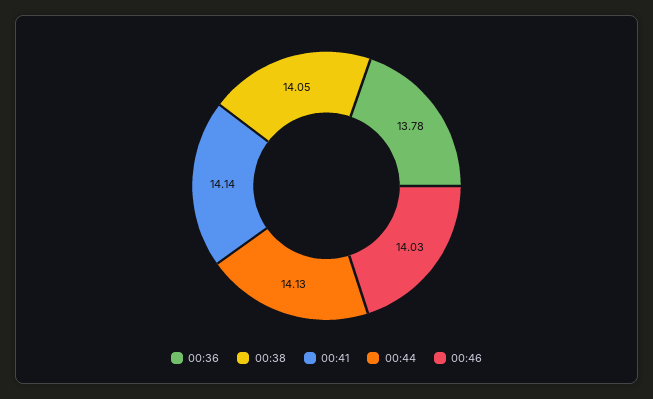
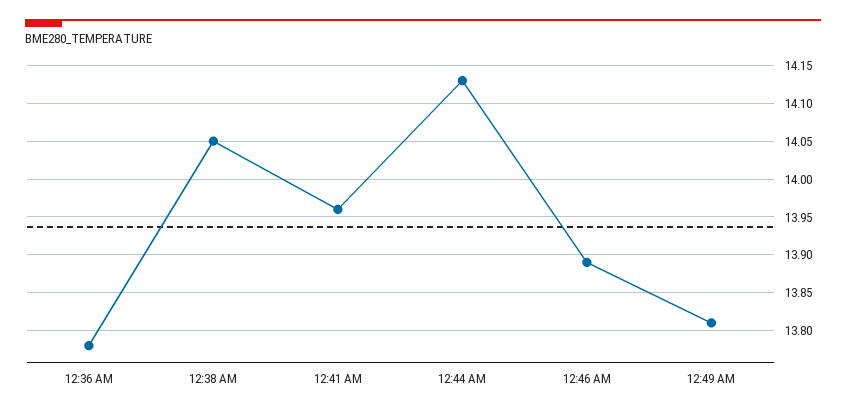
00:41: 14.14 -> 13.96
00:46: 14.03 -> 13.89
12:49 AM: none -> 13.81

